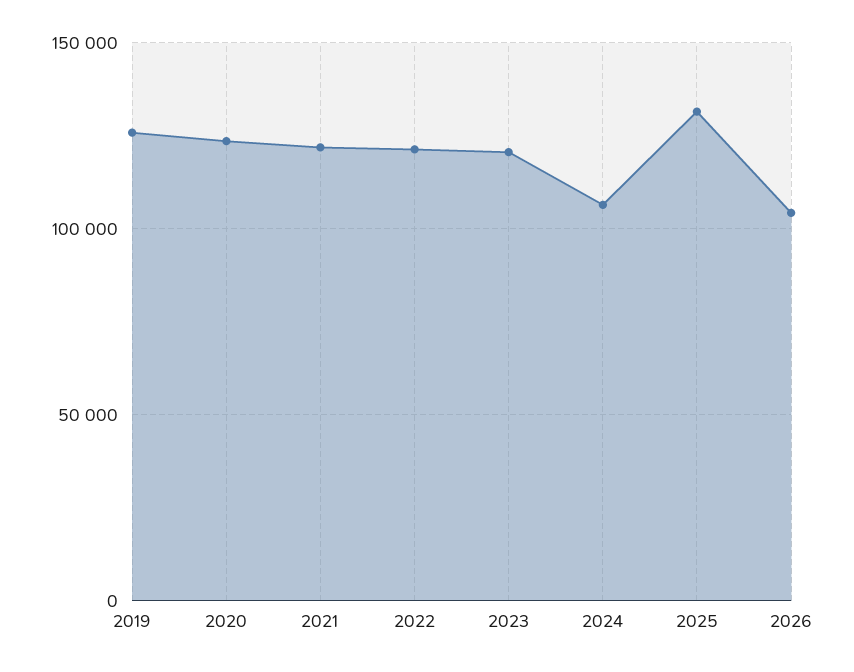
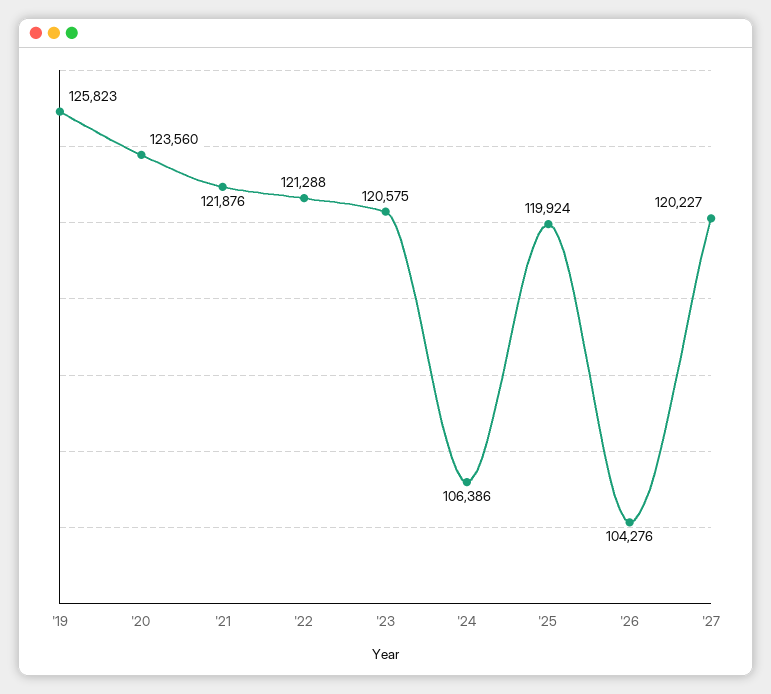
2025: 130000 -> 119924
'27: none -> 120227

